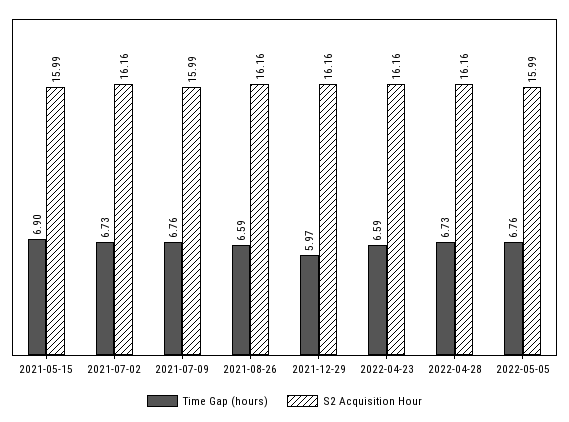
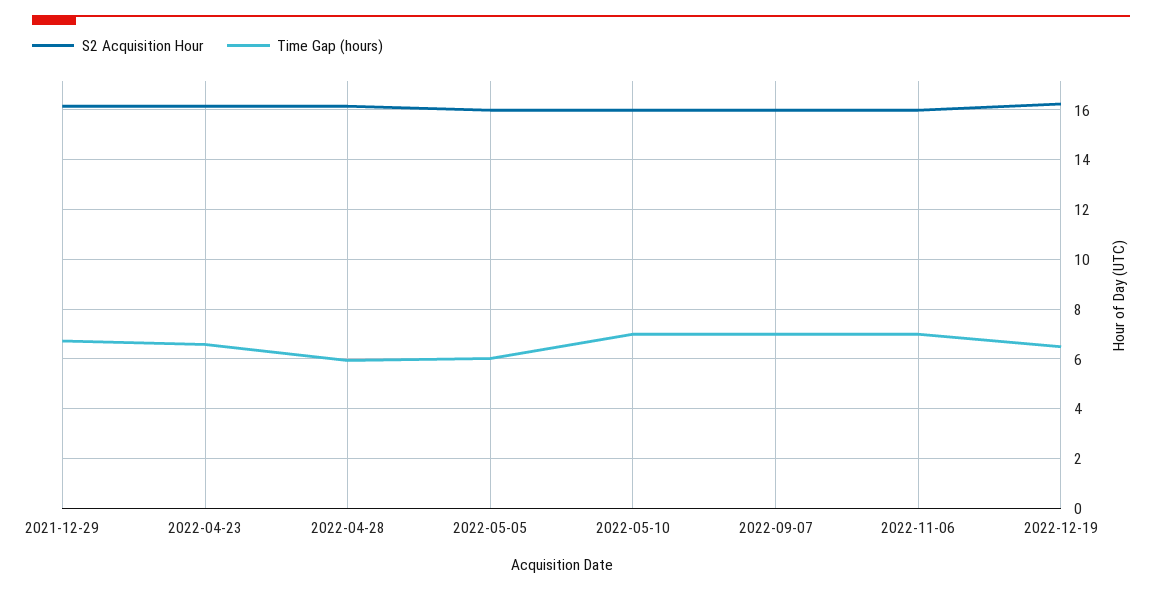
Time Gap (hours), 2021-05-15: 6.9 -> none
S2 Acquisition Hour, 2021-05-15: 15.99 -> none
Time Gap (hours), 2021-07-02: 6.73 -> none
S2 Acquisition Hour, 2021-07-02: 16.16 -> none
Time Gap (hours), 2021-07-09: 6.76 -> none
S2 Acquisition Hour, 2021-07-09: 15.99 -> none
Time Gap (hours), 2021-08-26: 6.59 -> none
S2 Acquisition Hour, 2021-08-26: 16.16 -> none
Time Gap (hours), 2021-12-29: 5.97 -> 6.75
Time Gap (hours), 2022-04-28: 6.73 -> 6
Time Gap (hours), 2022-05-05: 6.76 -> 6
S2 Acquisition Hour, 2022-05-10: none -> 16
Time Gap (hours), 2022-05-10: none -> 7
S2 Acquisition Hour, 2022-09-07: none -> 16
Time Gap (hours), 2022-09-07: none -> 7
S2 Acquisition Hour, 2022-11-06: none -> 16
Time Gap (hours), 2022-11-06: none -> 7
S2 Acquisition Hour, 2022-12-19: none -> 16.25
Time Gap (hours), 2022-12-19: none -> 6.5

